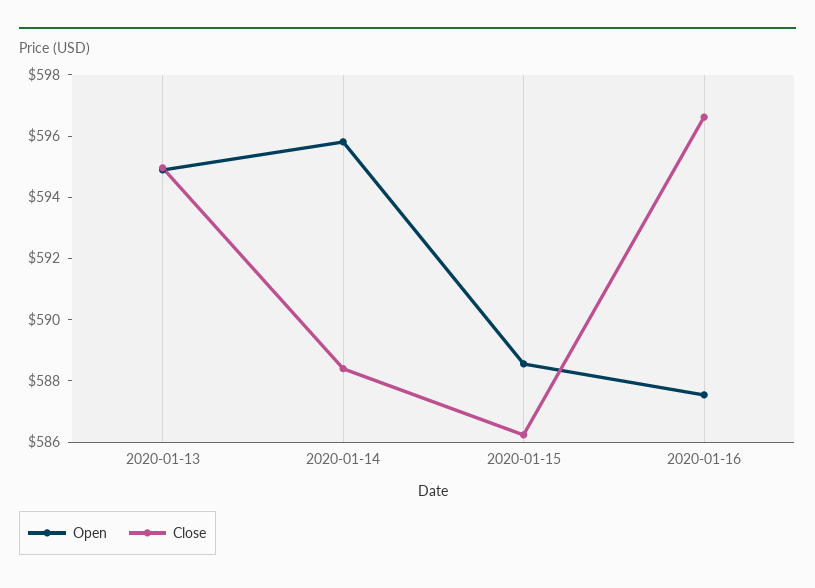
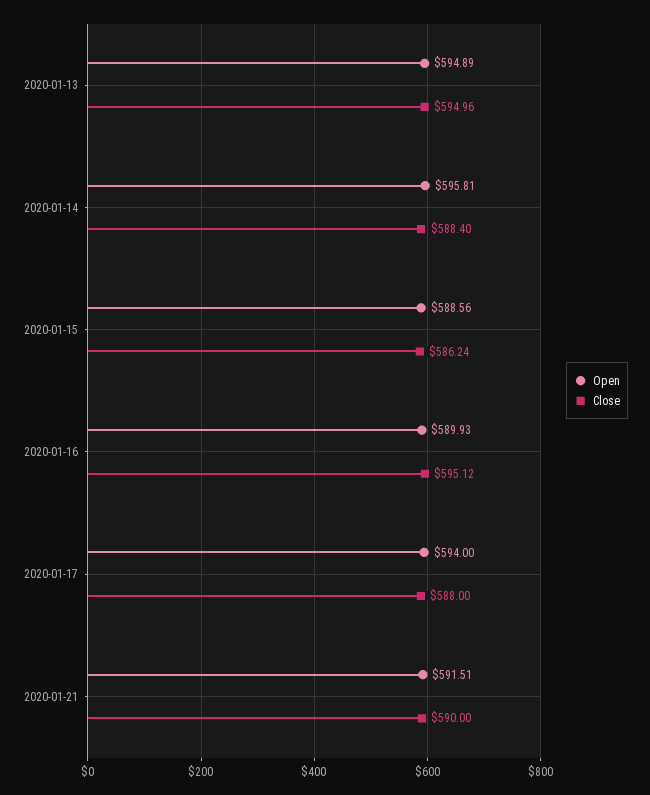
Open, 2020-01-16: 587.5 -> 589.93
Close, 2020-01-16: 596.5 -> 595.12
Open, 2020-01-17: none -> 594
Close, 2020-01-17: none -> 588
Open, 2020-01-21: none -> 591.51
Close, 2020-01-21: none -> 590

